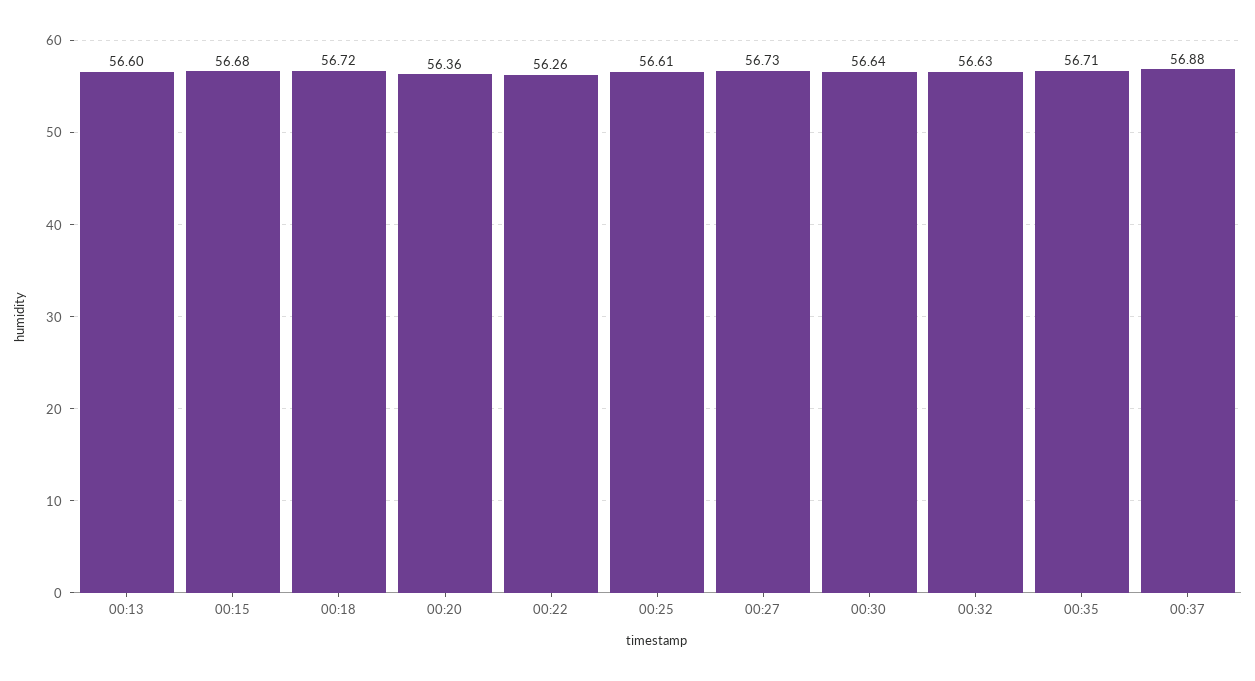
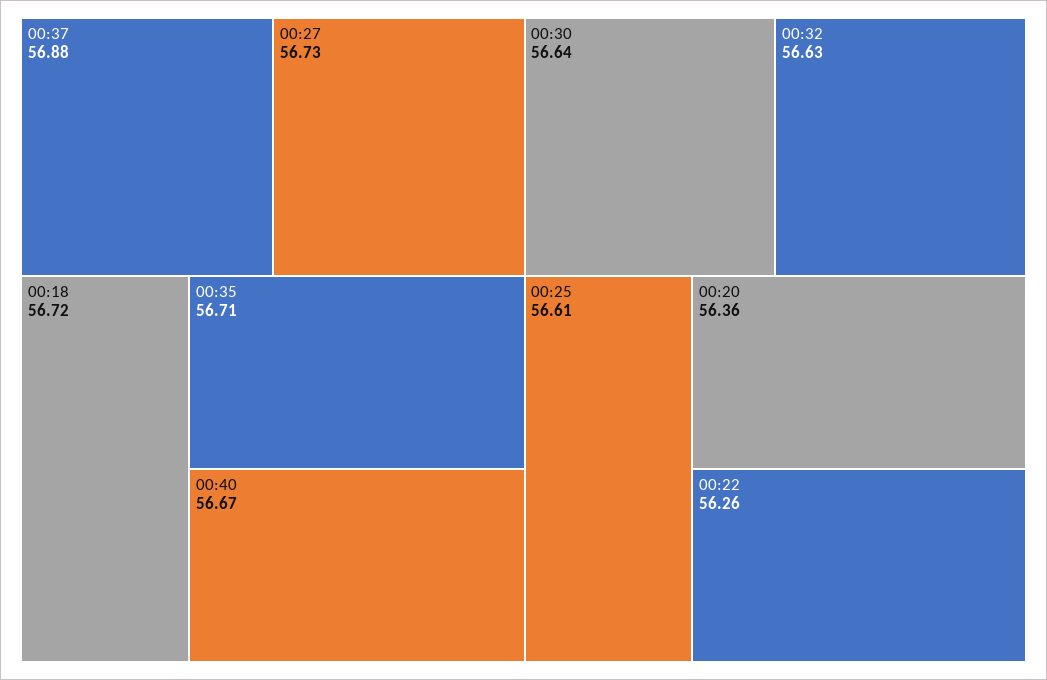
00:13: 56.6 -> none
00:15: 56.68 -> none
00:40: none -> 56.67

